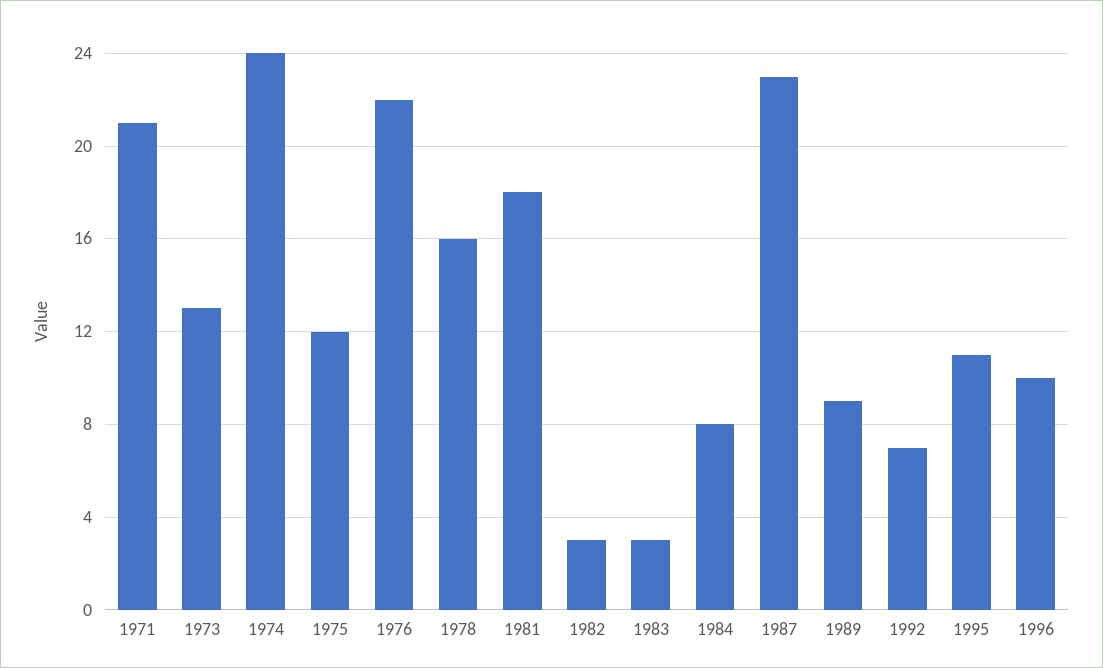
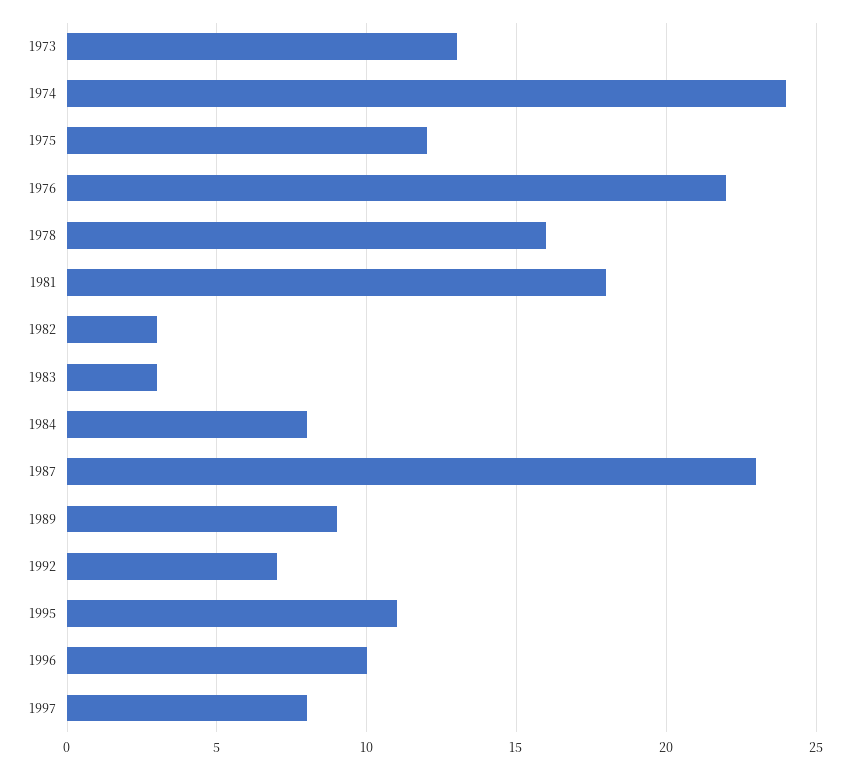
1971: 21 -> none
1997: none -> 8

